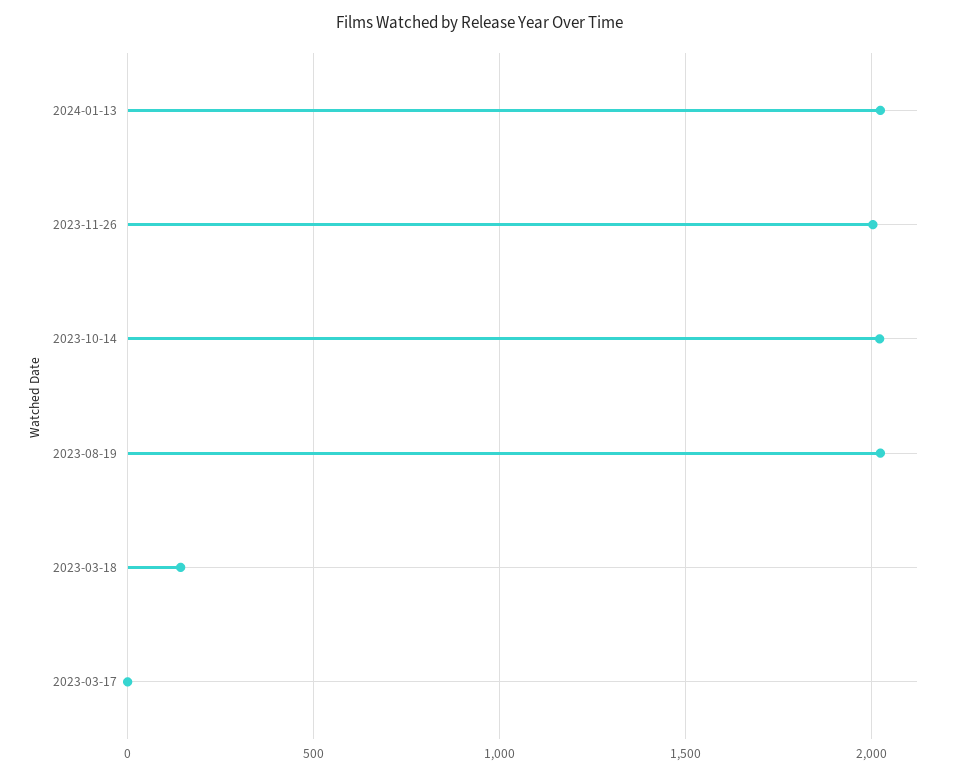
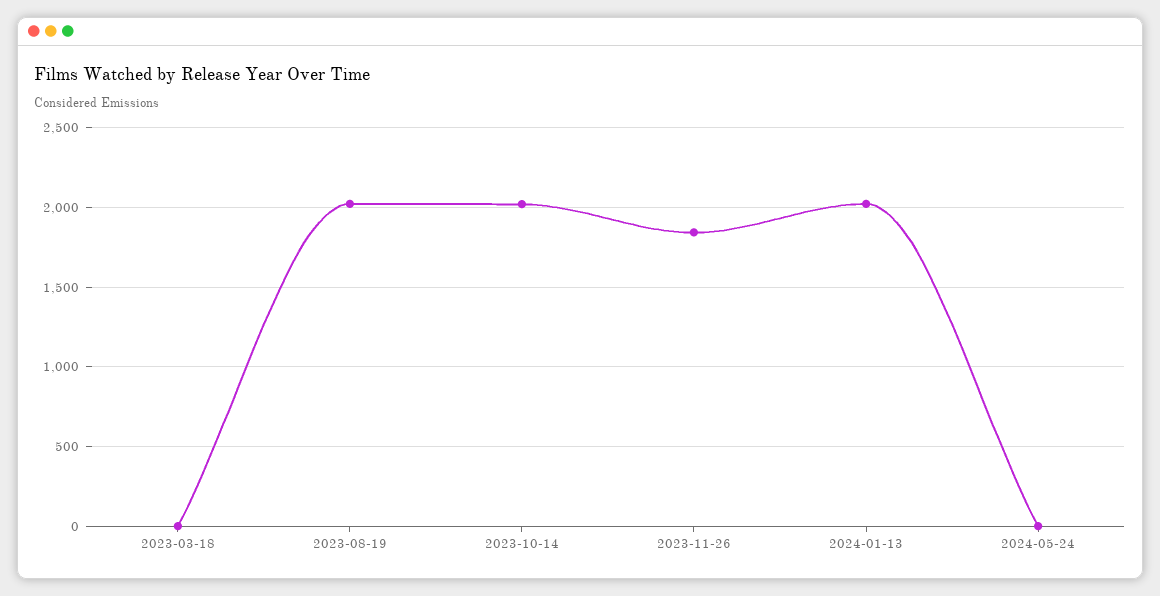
2023-11-26: 2000 -> 1850
2023-03-18: 150 -> 0
2023-03-17: 0 -> none
2024-05-24: none -> 0

